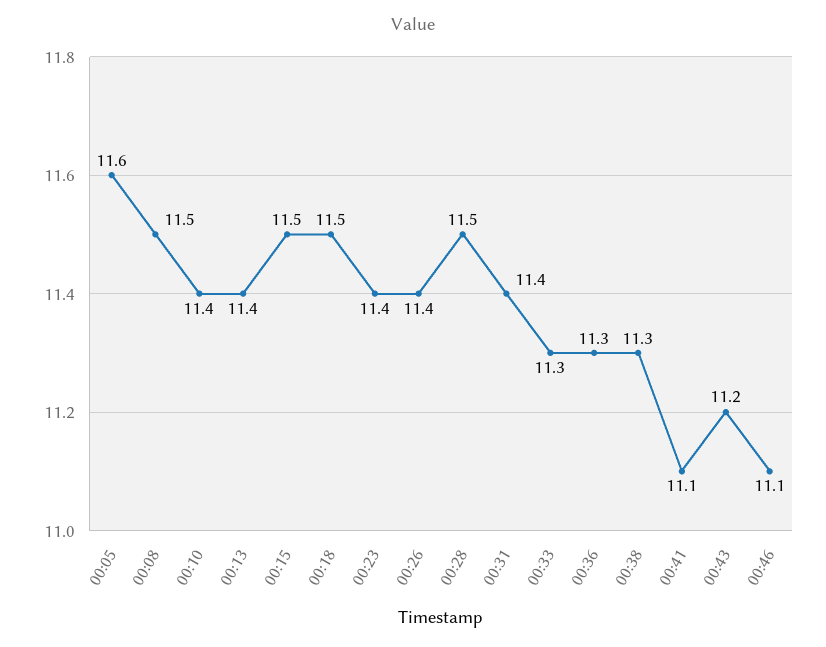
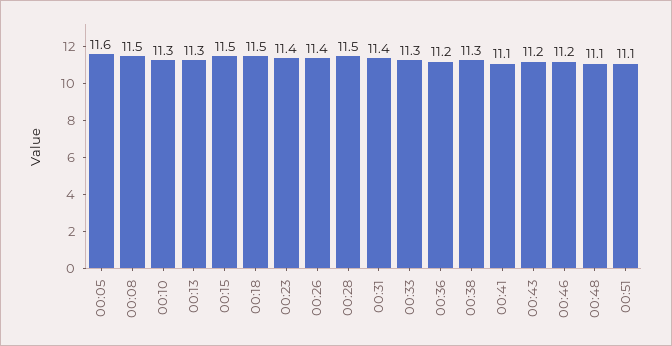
00:10: 11.4 -> 11.3
00:13: 11.4 -> 11.3
00:36: 11.3 -> 11.2
00:46: 11.1 -> 11.2
00:48: none -> 11.1
00:51: none -> 11.1

